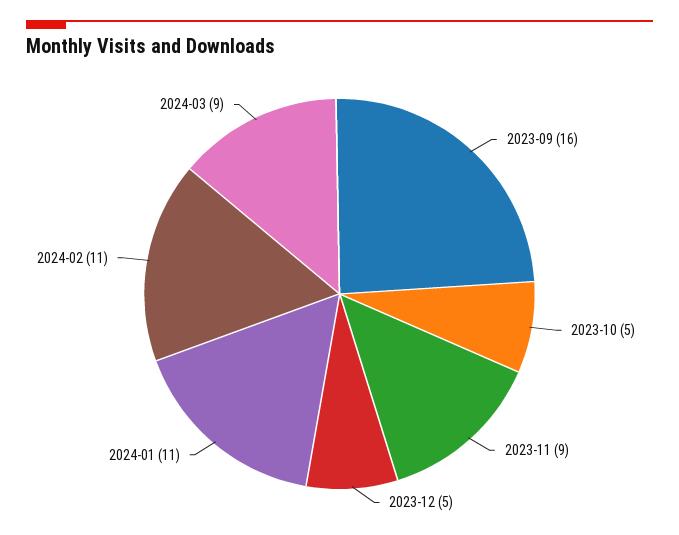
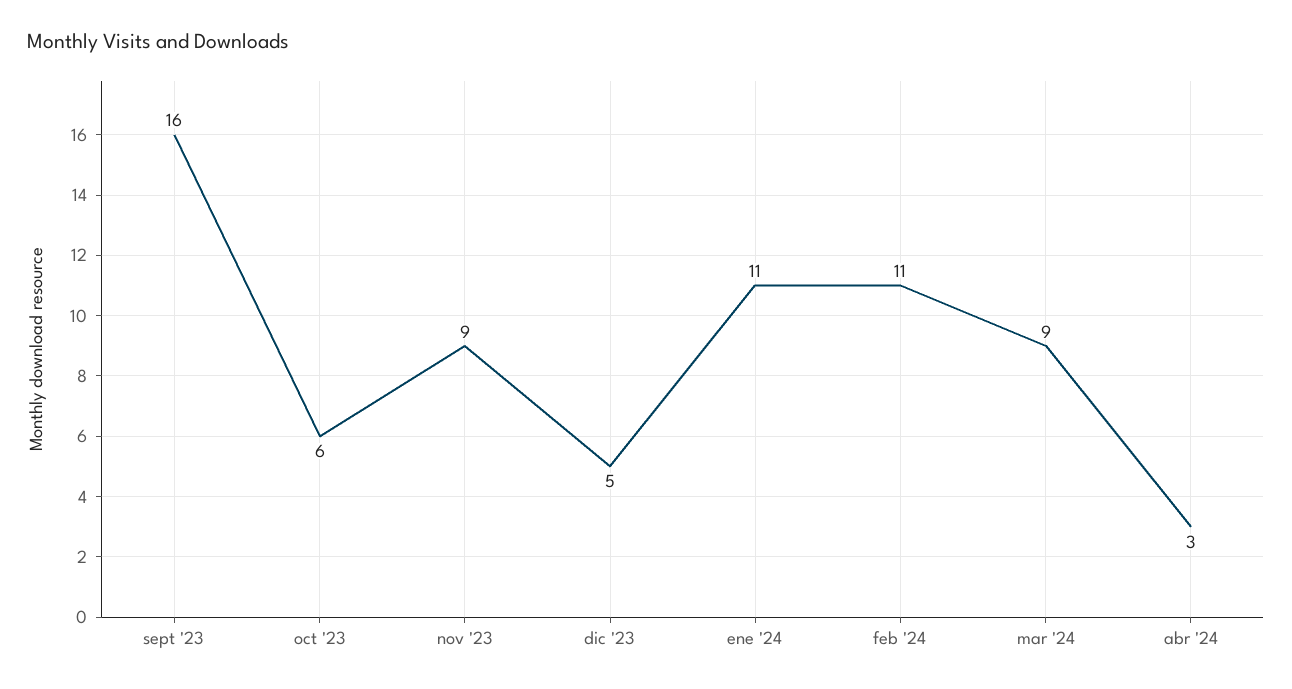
2023-10: 5 -> 6
abr '24: none -> 3

